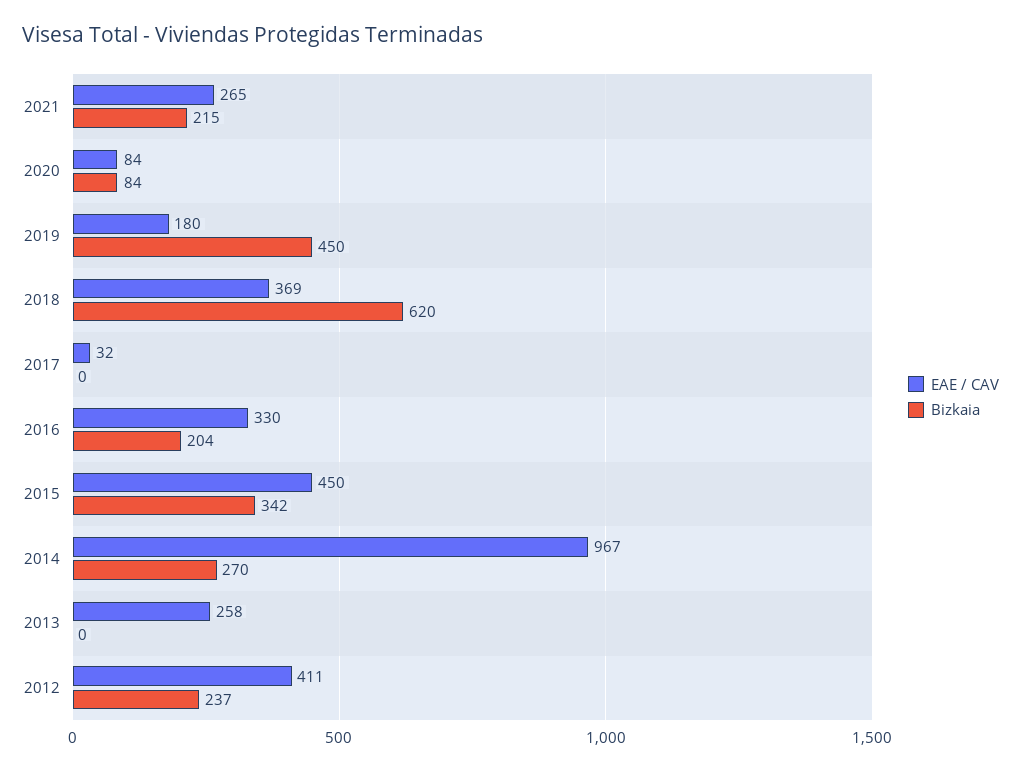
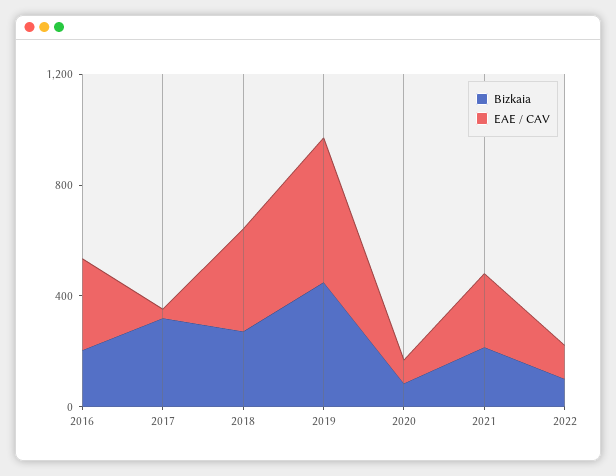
EAE / CAV, 2019: 180 -> 500
Bizkaia, 2018: 620 -> 300
Bizkaia, 2017: 0 -> 300
EAE / CAV, 2015: 450 -> none
Bizkaia, 2015: 342 -> none
EAE / CAV, 2014: 967 -> none
Bizkaia, 2014: 270 -> none
EAE / CAV, 2013: 258 -> none
Bizkaia, 2013: 0 -> none
EAE / CAV, 2012: 411 -> none
Bizkaia, 2012: 237 -> none
Bizkaia, 2022: none -> 100
EAE / CAV, 2022: none -> 100

